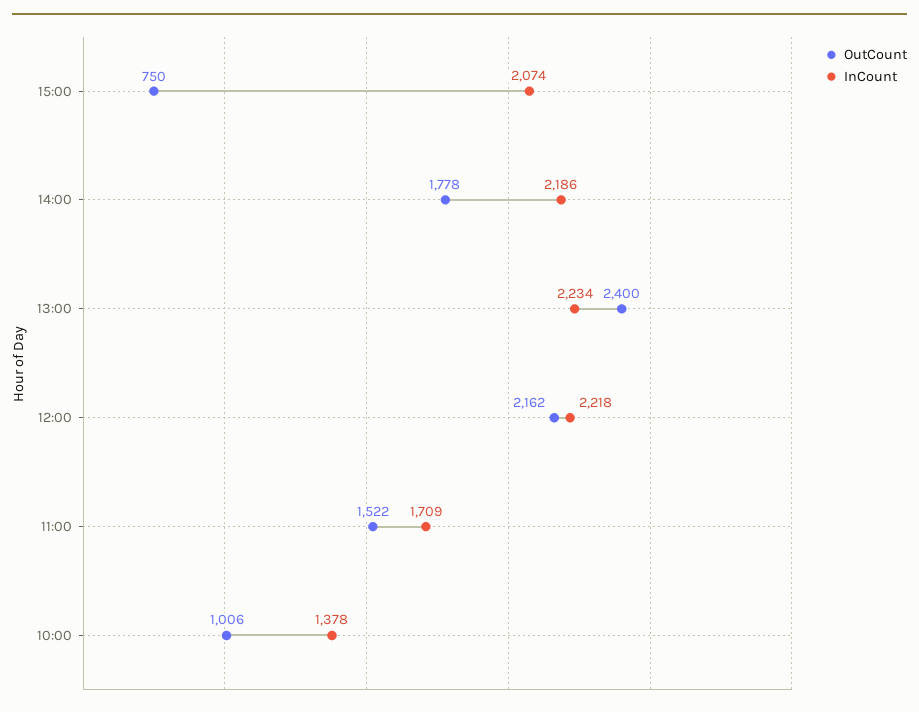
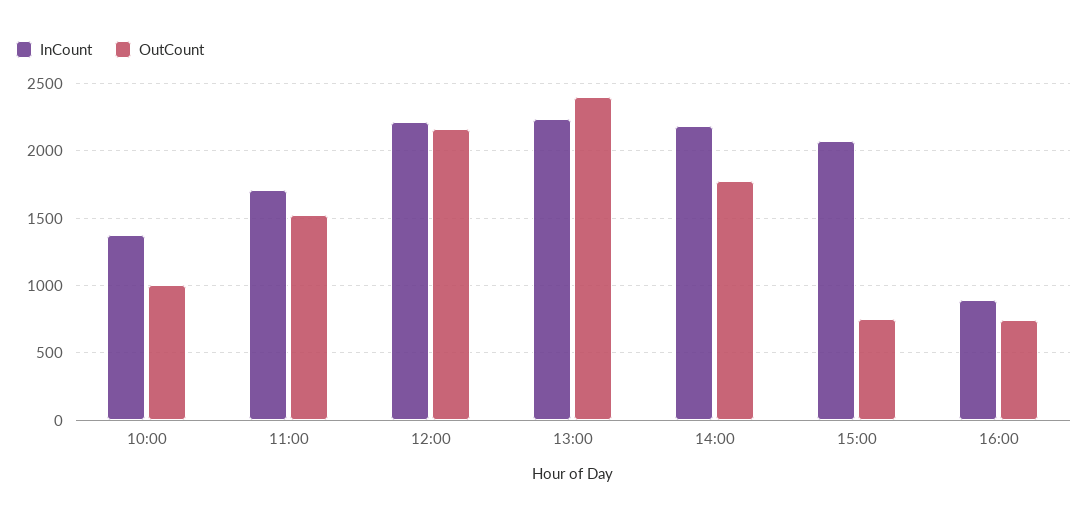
InCount, 16:00: none -> 900
OutCount, 16:00: none -> 750

